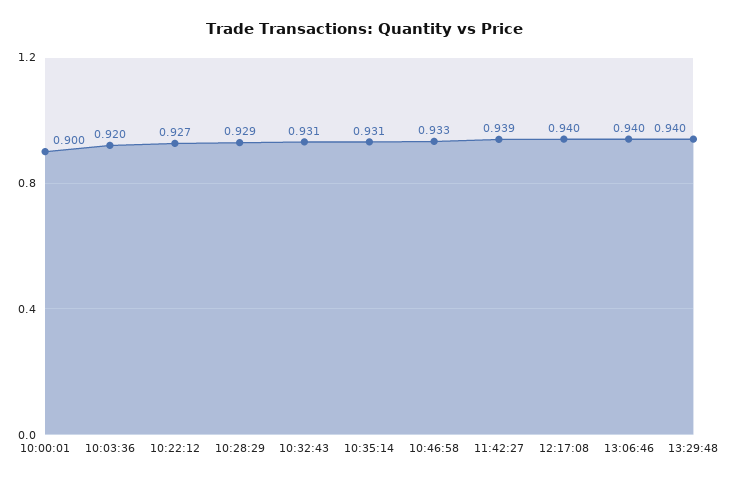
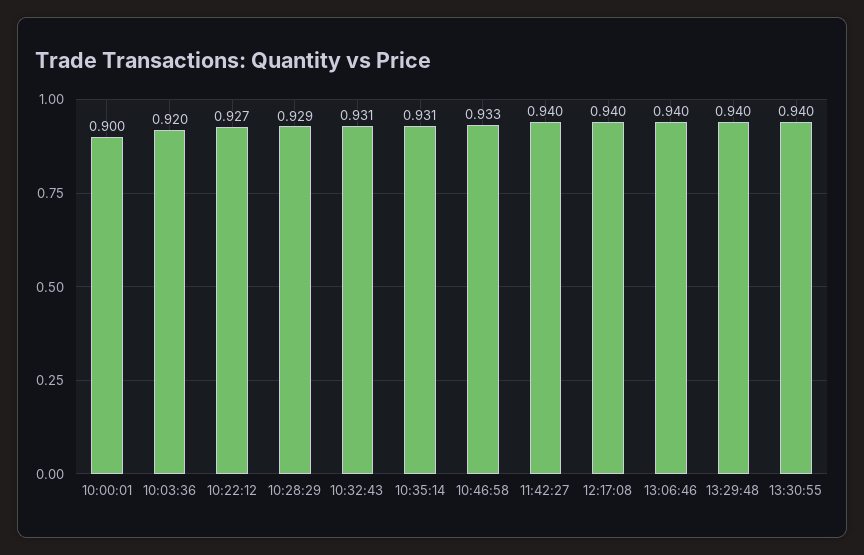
11:42:27: 0.939 -> 0.94
13:30:55: none -> 0.94

